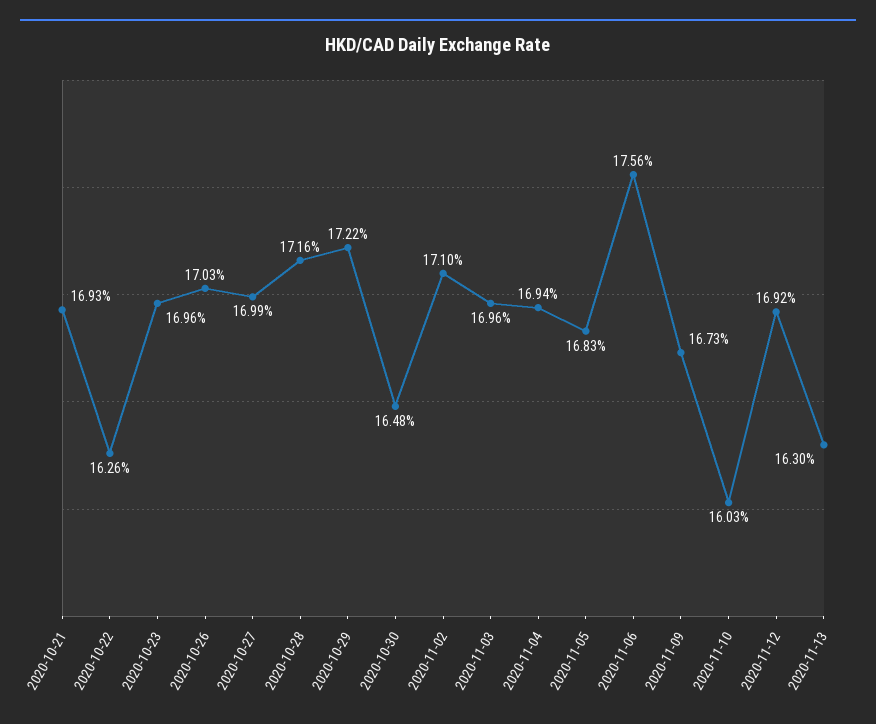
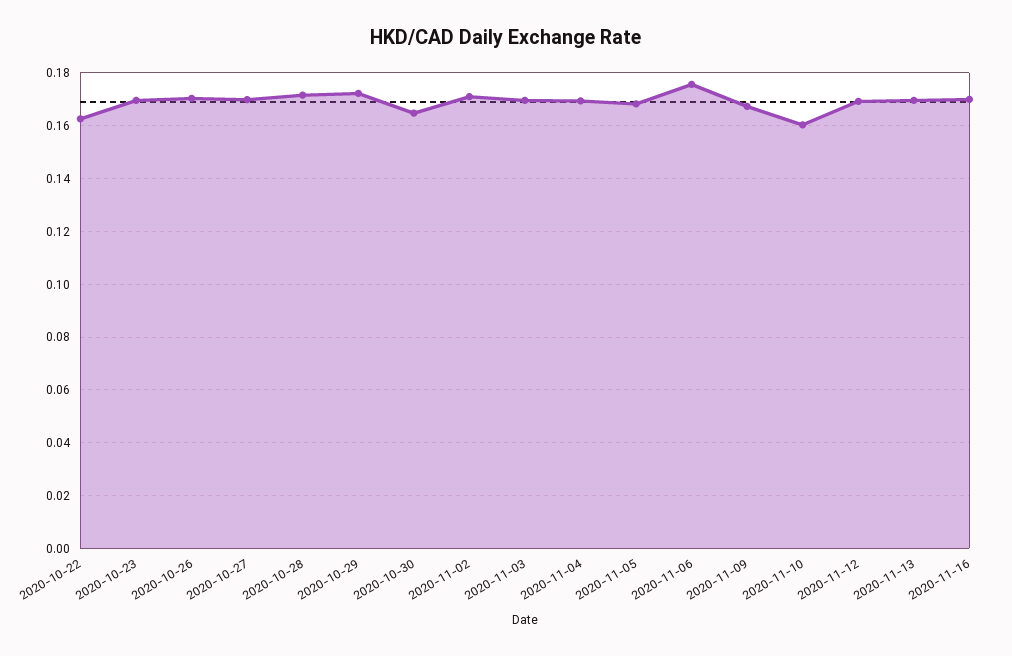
2020-10-21: 0.1693 -> none
2020-11-13: 0.163 -> 0.17
2020-11-16: none -> 0.17

